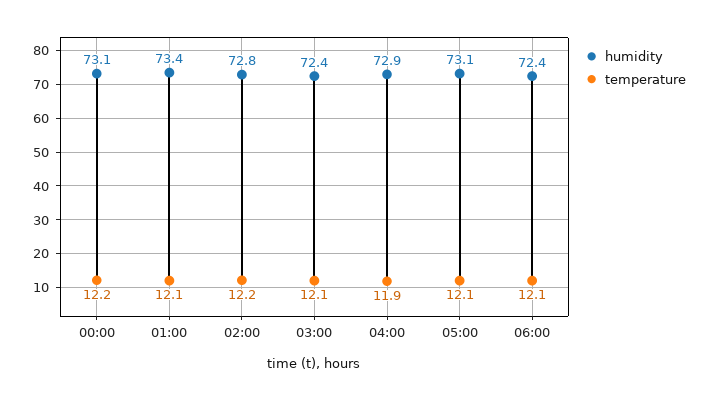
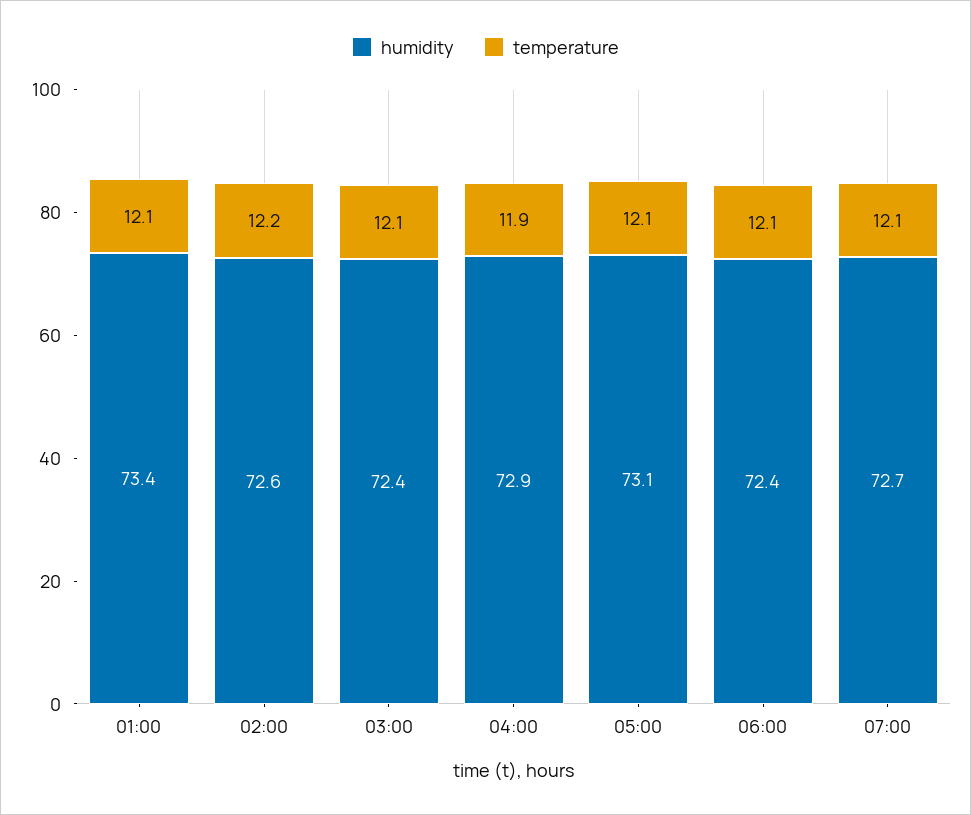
humidity, 00:00: 73.1 -> none
temperature, 00:00: 12.2 -> none
humidity, 02:00: 72.8 -> 72.6
humidity, 07:00: none -> 72.7
temperature, 07:00: none -> 12.1

